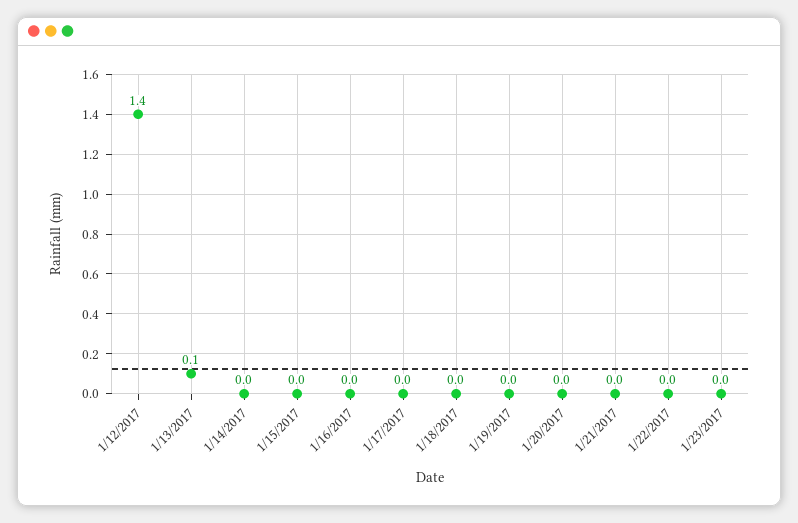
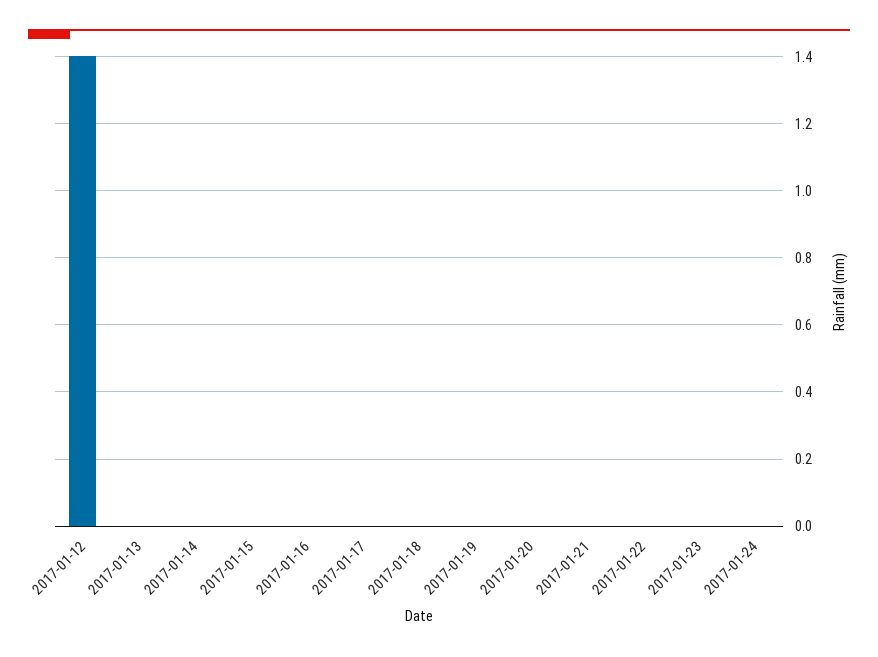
1/13/2017: 0.1 -> 0
2017-01-24: none -> 0

